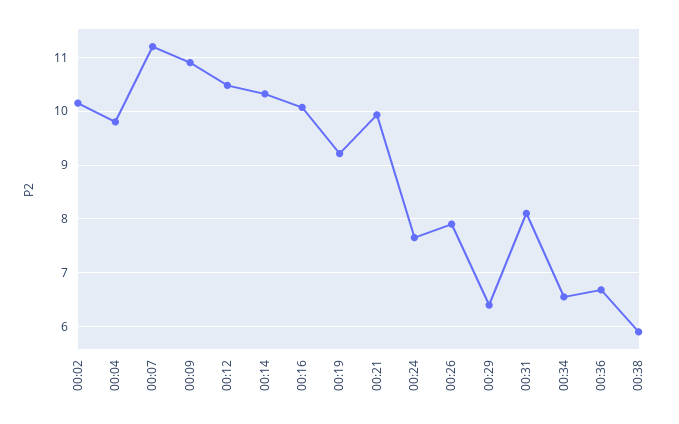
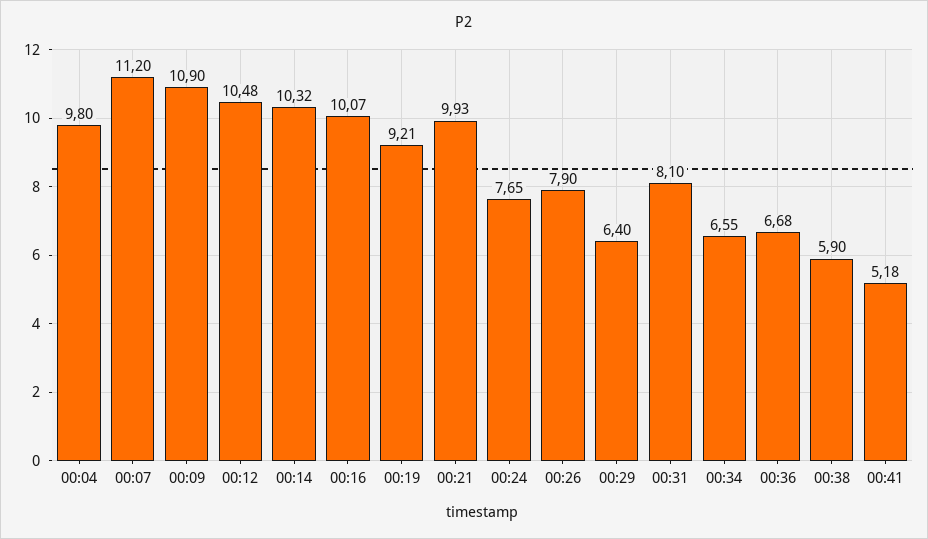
00:02: 10.2 -> none
00:41: none -> 5.18

